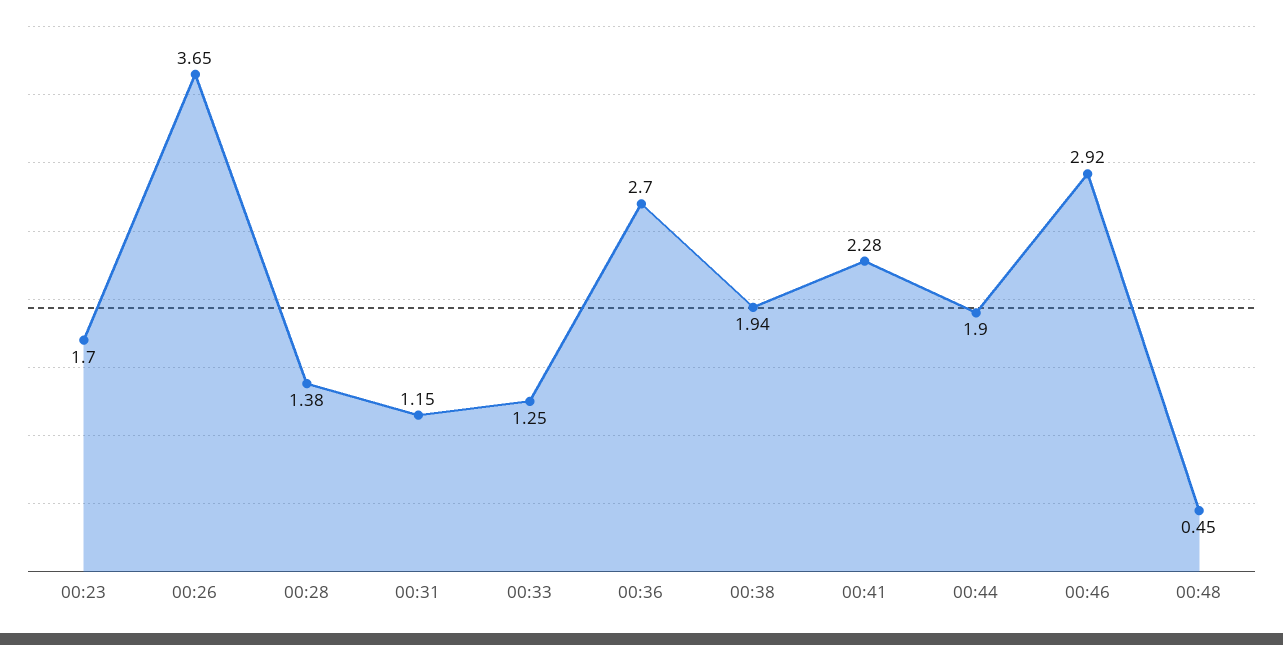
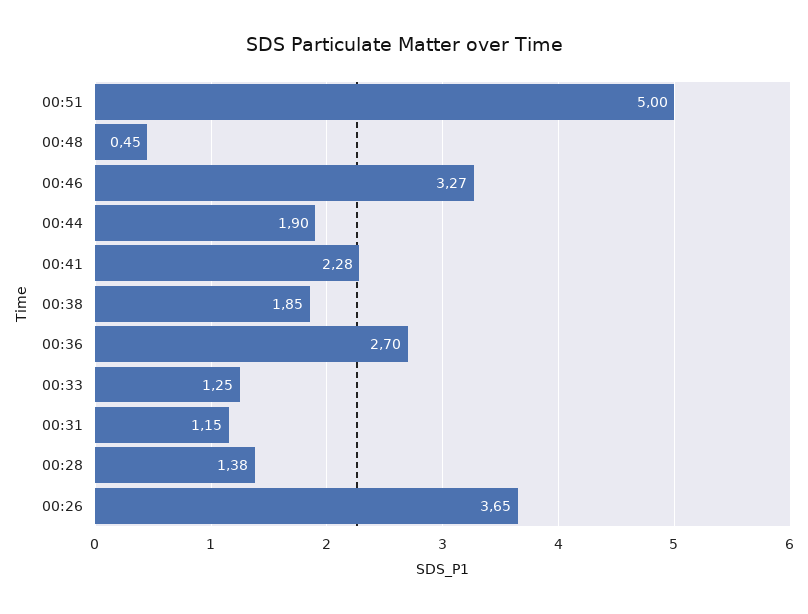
00:23: 1.7 -> none
00:38: 1.94 -> 1.85
00:46: 2.92 -> 3.27
00:51: none -> 5

